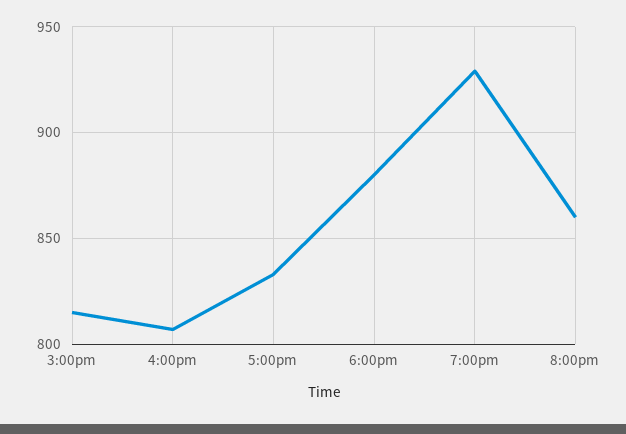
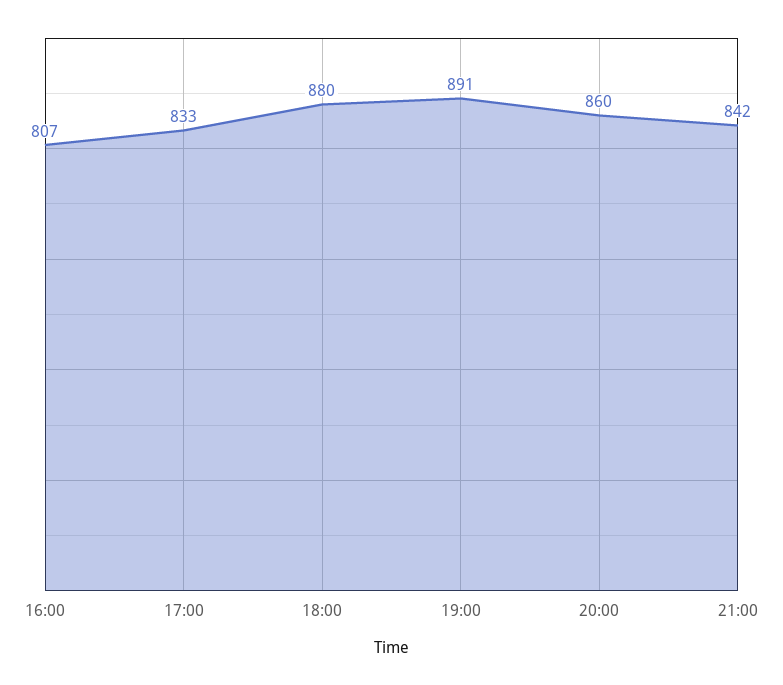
3:00pm: 815 -> none
7:00pm: 930 -> 891
21:00: none -> 842

